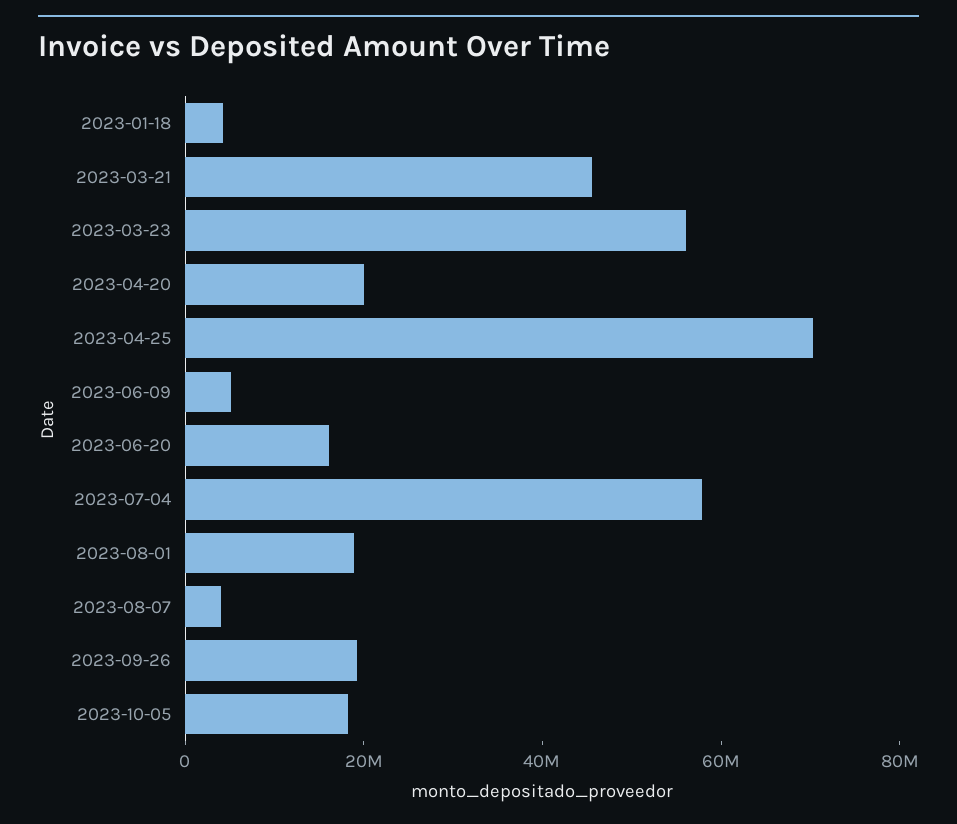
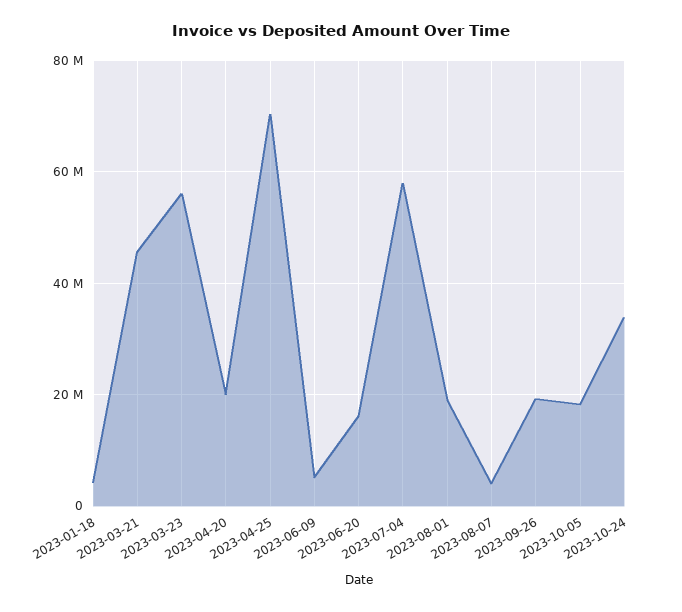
2023-10-24: none -> 34000000

